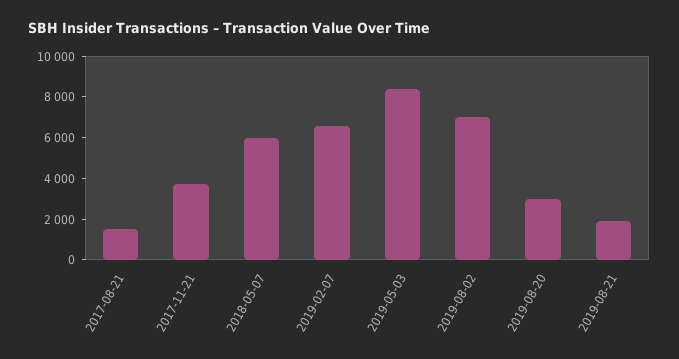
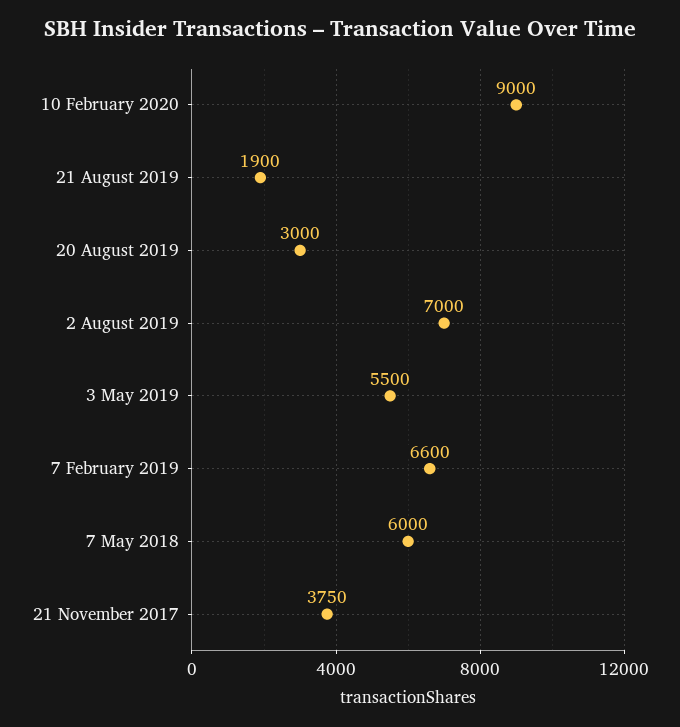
2017-08-21: 1500 -> none
2019-05-03: 8500 -> 5500
10 February 2020: none -> 9000

